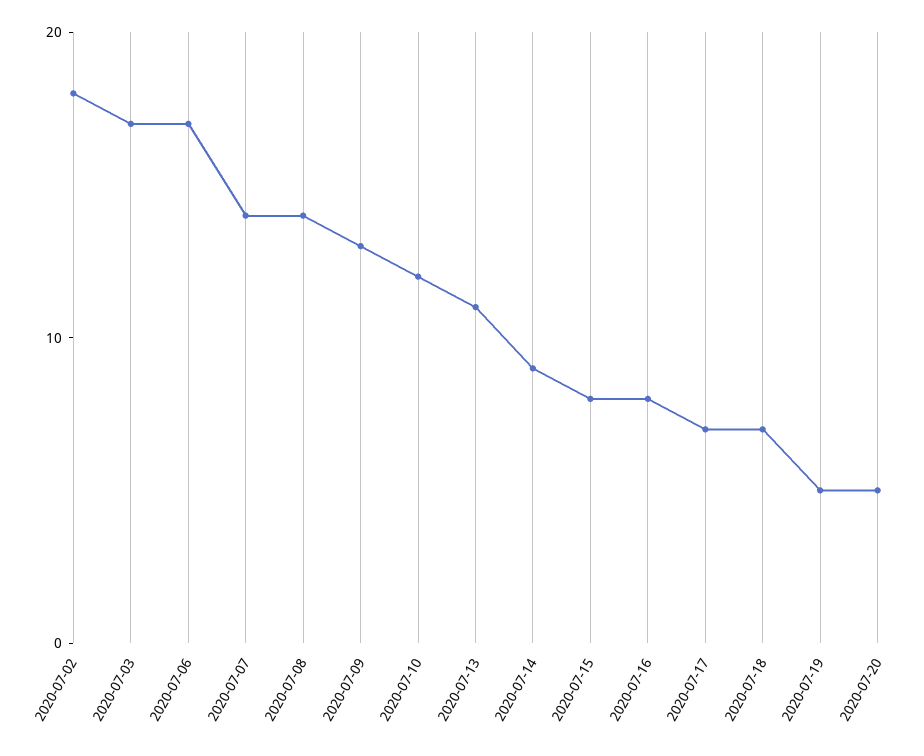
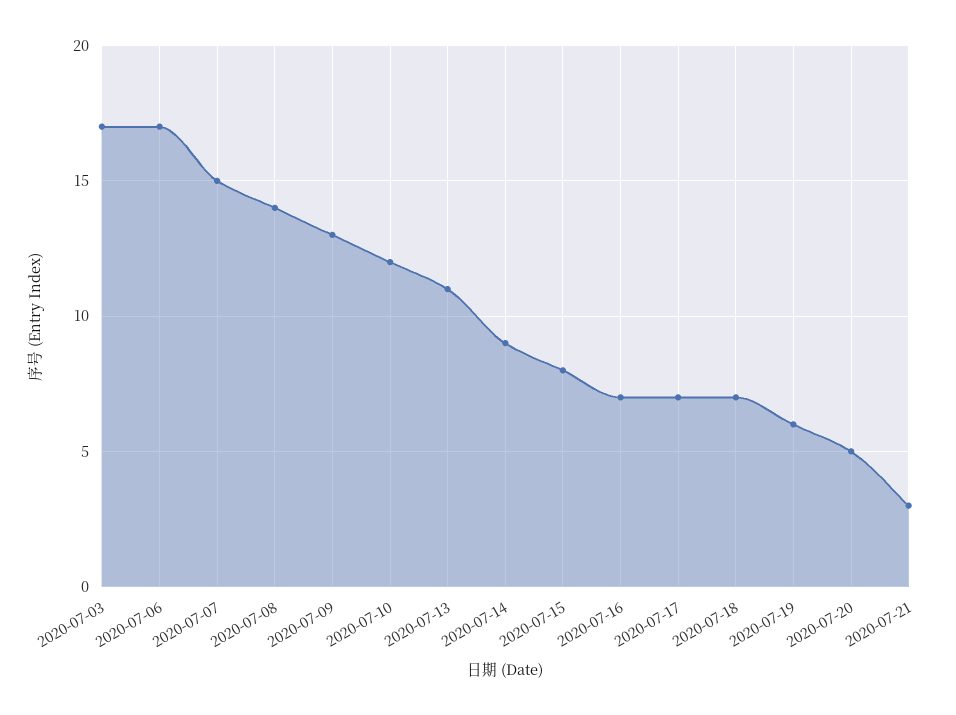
2020-07-02: 18 -> none
2020-07-07: 14 -> 15
2020-07-16: 8 -> 7
2020-07-19: 5 -> 6
2020-07-21: none -> 3

